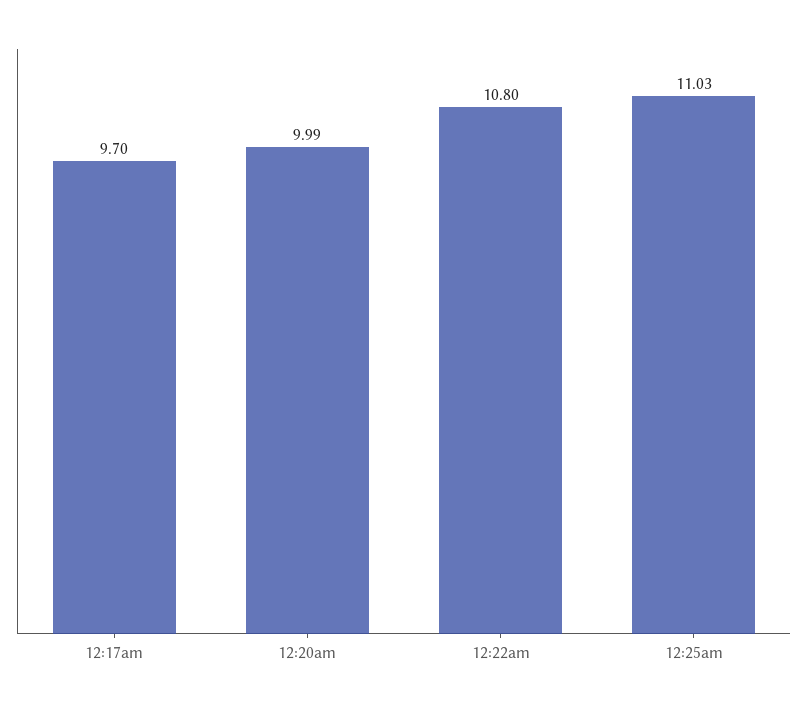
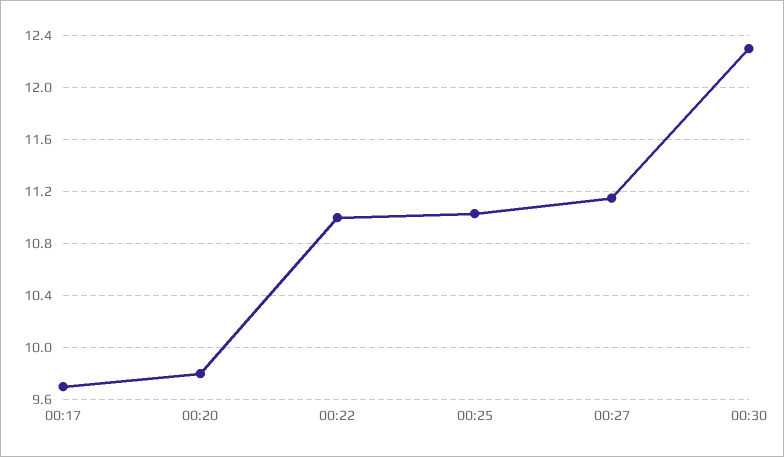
12:20am: 9.99 -> 9.8
12:22am: 10.8 -> 11
00:27: none -> 11.15
00:30: none -> 12.3

